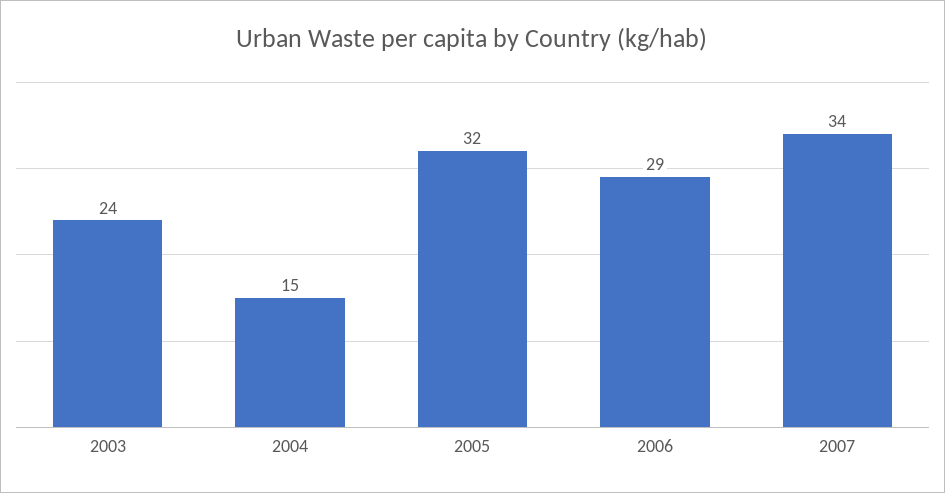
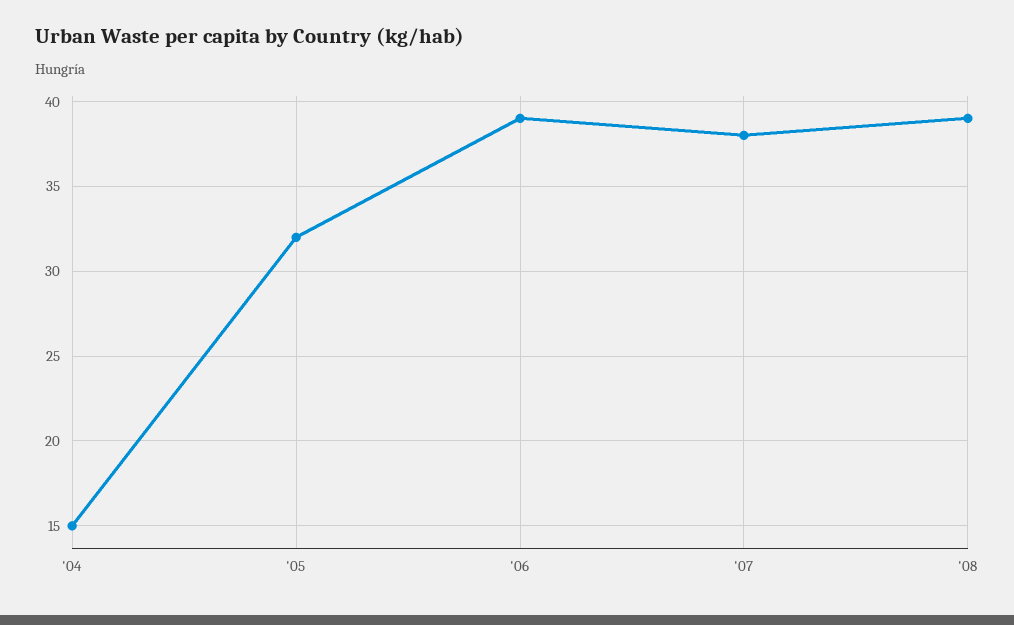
2003: 24 -> none
2006: 29 -> 39
2007: 34 -> 38
'08: none -> 39

